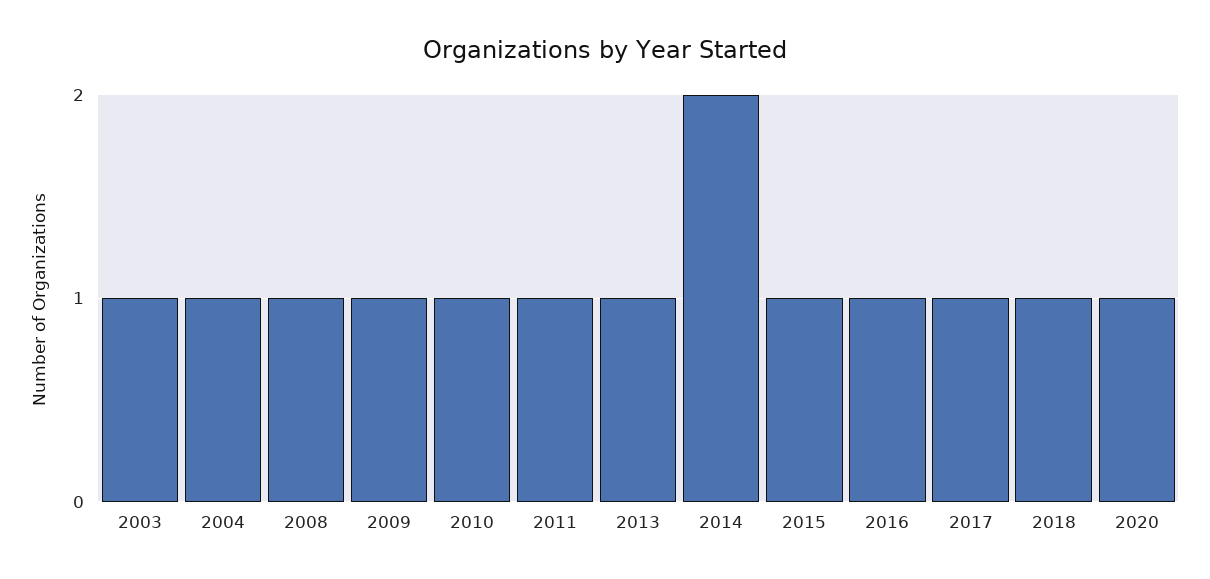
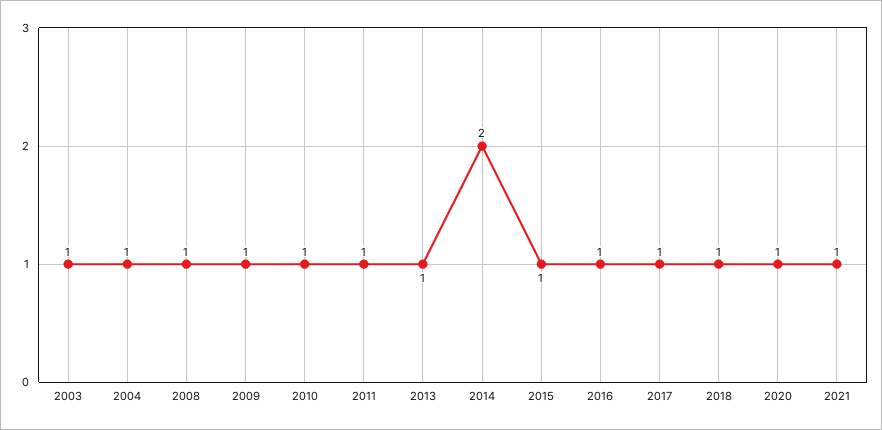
2021: none -> 1

